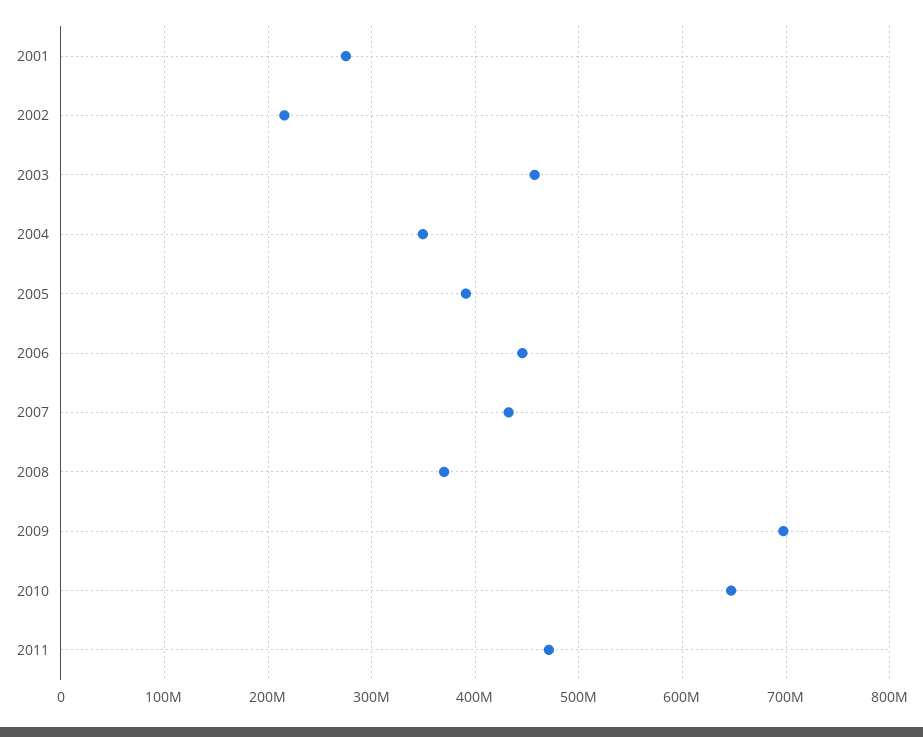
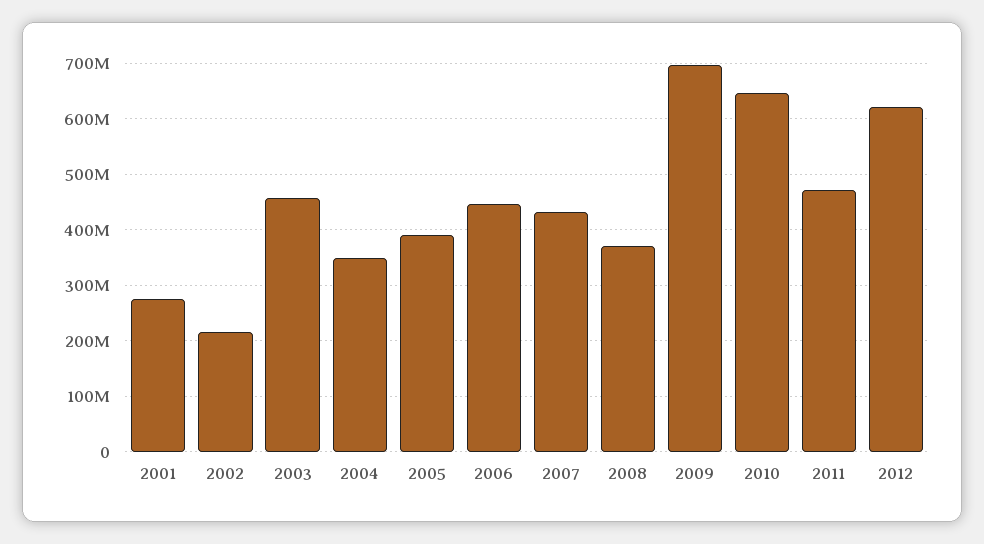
2012: none -> 620000000

